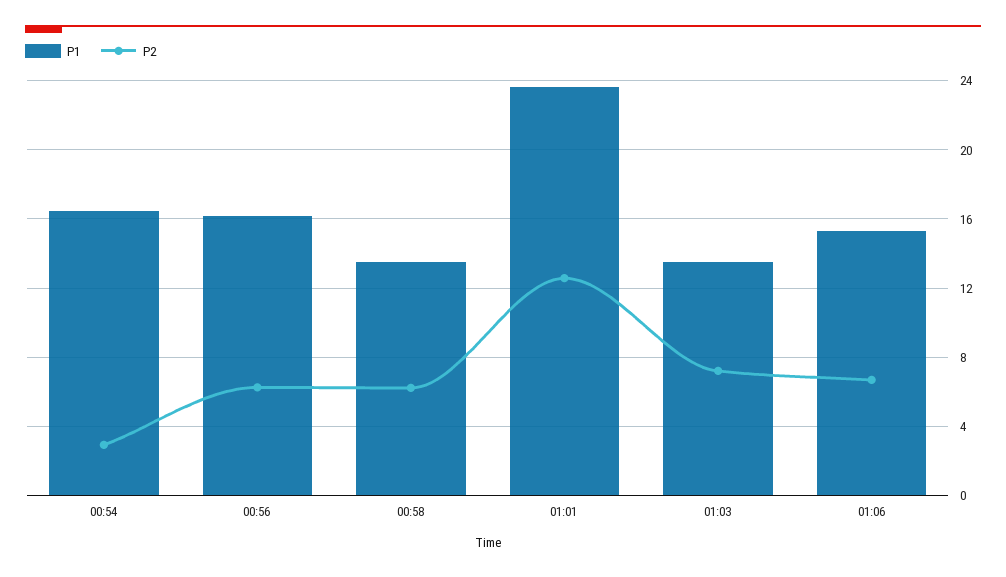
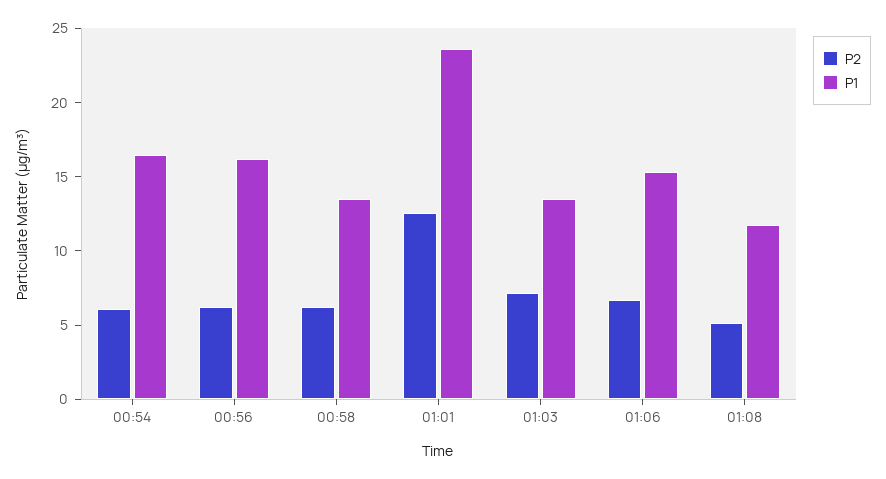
P2, 00:54: 3 -> 6
P2, 01:08: none -> 5
P1, 01:08: none -> 12

